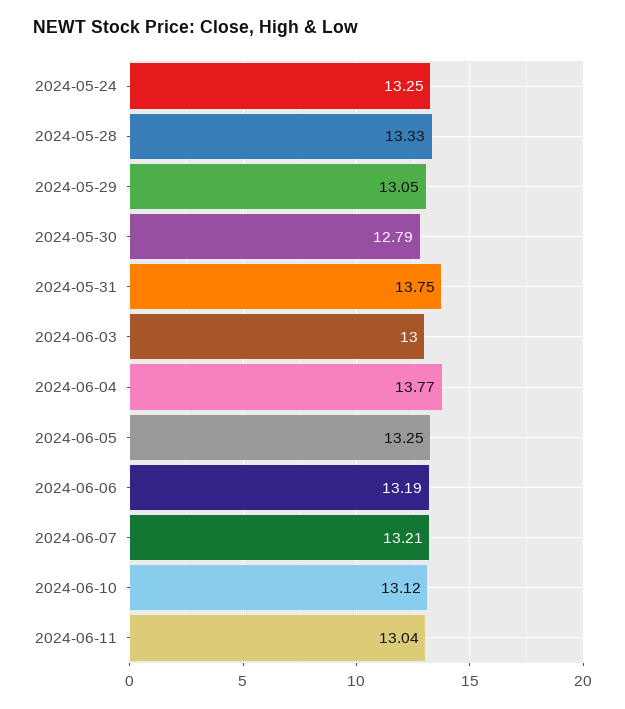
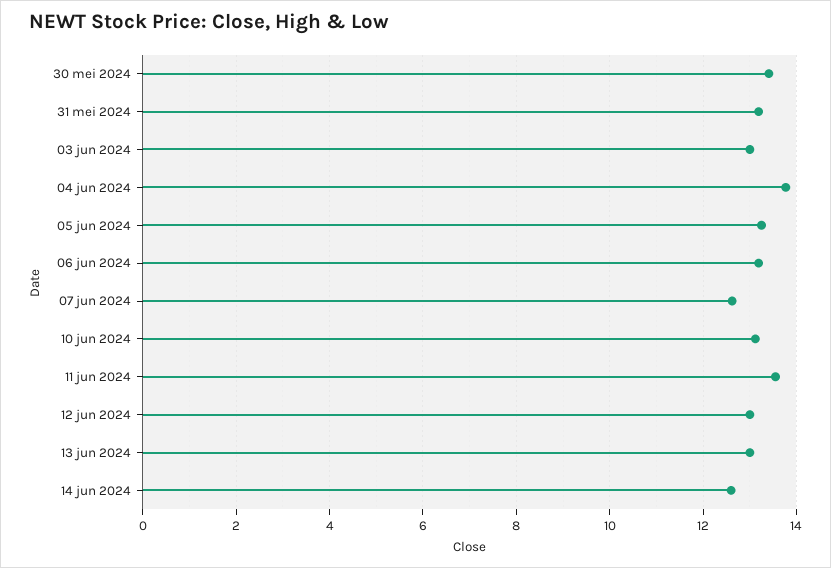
2024-05-24: 13.25 -> none
2024-05-28: 13.33 -> none
2024-05-29: 13.05 -> none
2024-05-30: 12.79 -> 13.4
2024-05-31: 13.75 -> 13.2
2024-06-07: 13.21 -> 12.6
2024-06-11: 13.04 -> 13.6
12 jun 2024: none -> 13
13 jun 2024: none -> 13
14 jun 2024: none -> 12.6

